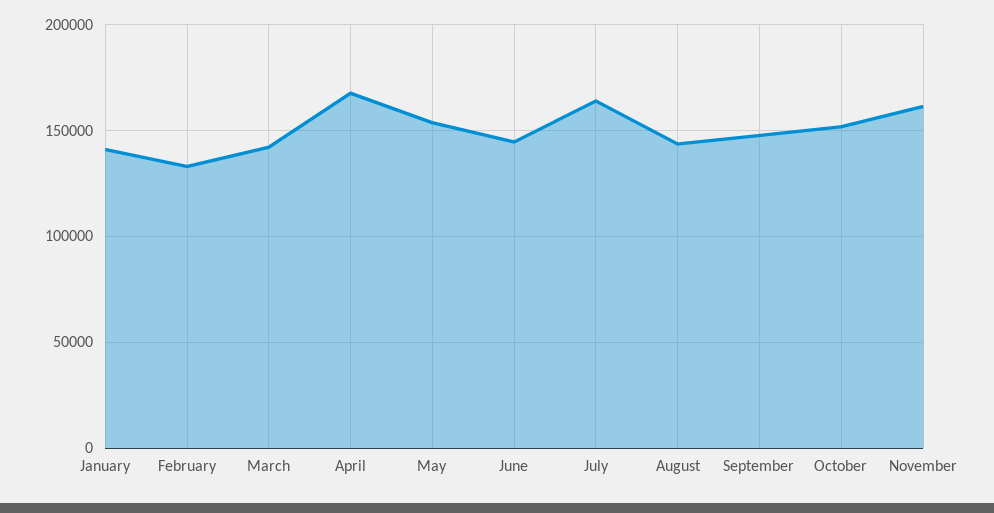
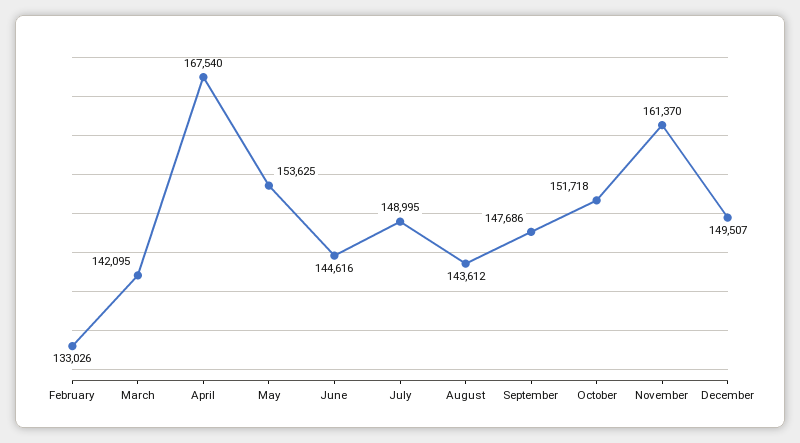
January: 140000 -> none
July: 165000 -> 148995
December: none -> 149507

